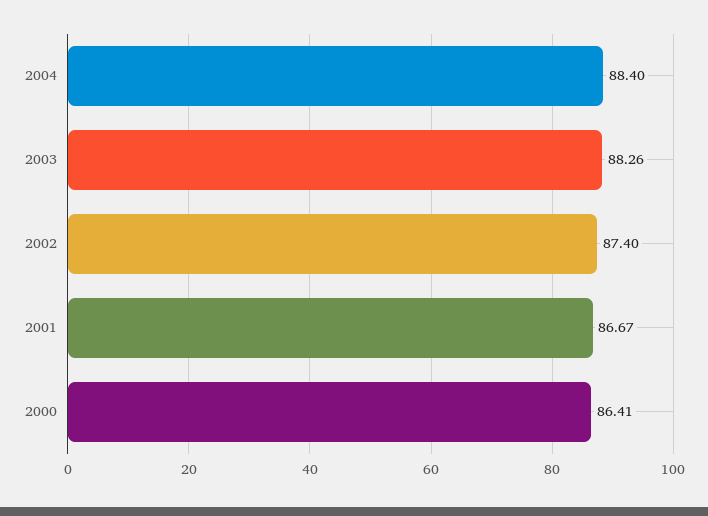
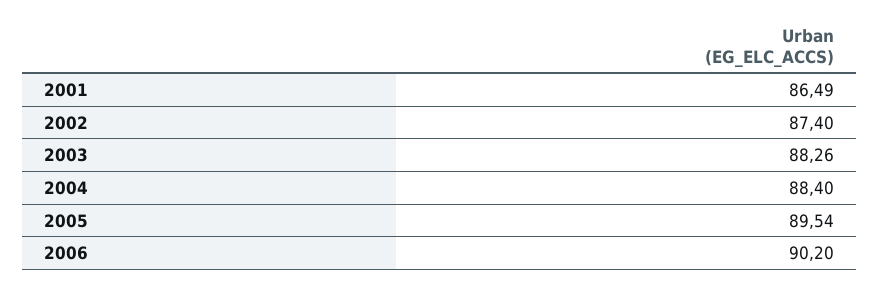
2001: 86.67 -> 86.49
2000: 86.41 -> none
2005: none -> 89.54
2006: none -> 90.2

